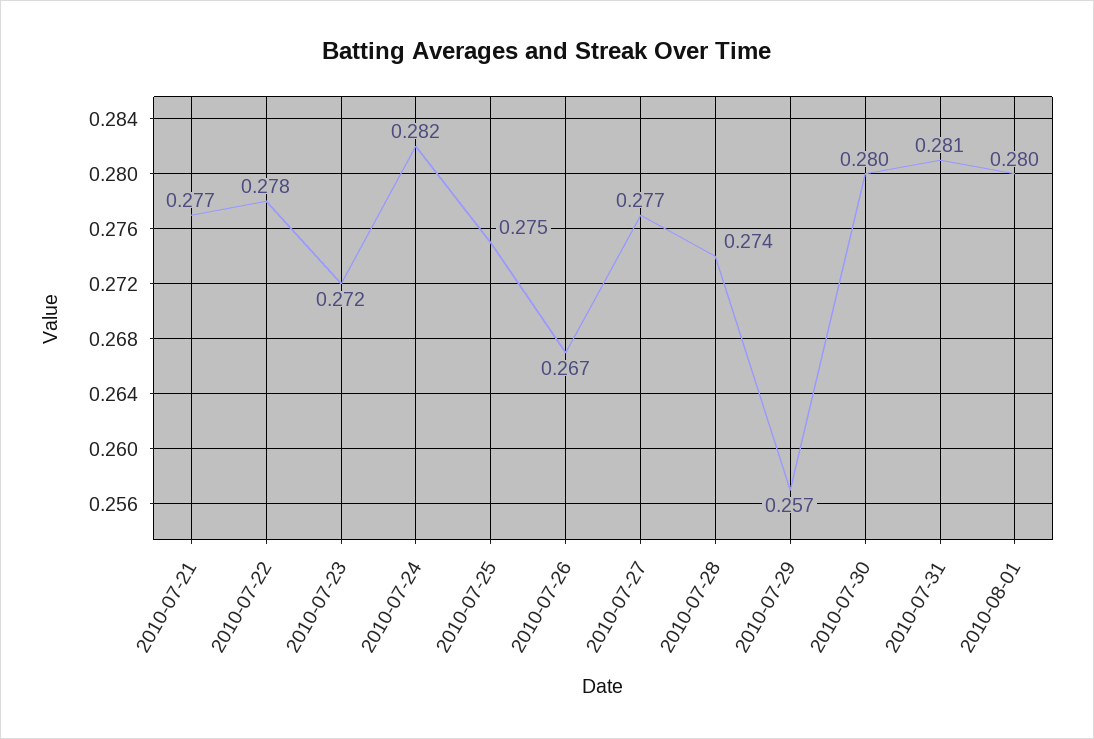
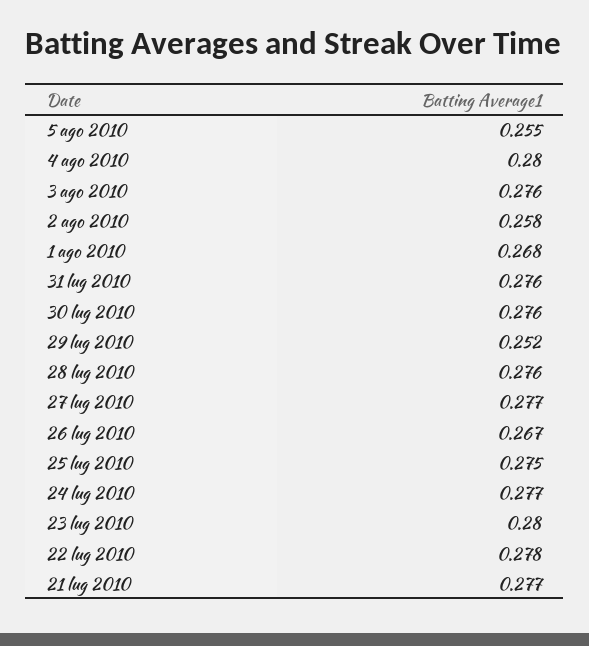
2010-07-23: 0.272 -> 0.28
2010-07-24: 0.282 -> 0.277
2010-07-28: 0.274 -> 0.276
2010-07-29: 0.257 -> 0.252
2010-07-30: 0.28 -> 0.276
2010-07-31: 0.281 -> 0.276
2010-08-01: 0.28 -> 0.268
5 ago 2010: none -> 0.255
4 ago 2010: none -> 0.28
3 ago 2010: none -> 0.276
2 ago 2010: none -> 0.258

